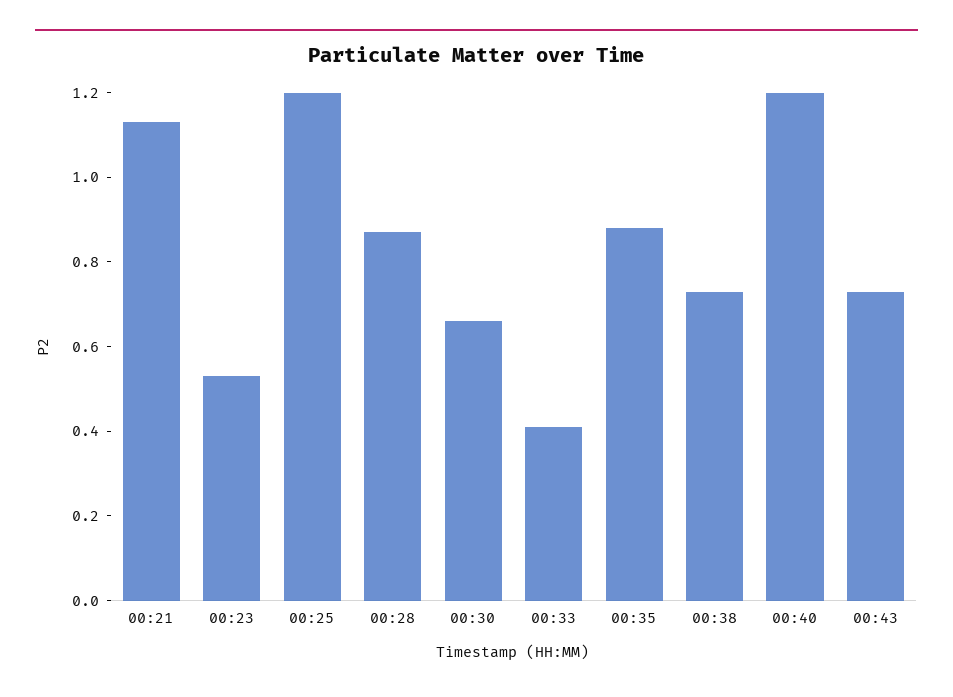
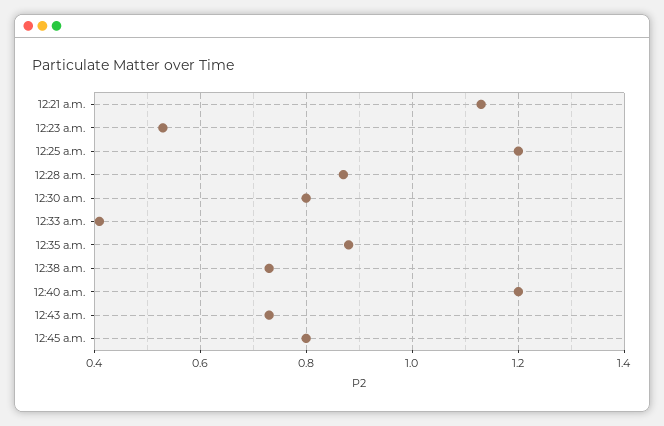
00:30: 0.65 -> 0.8
12:45 a.m.: none -> 0.8

